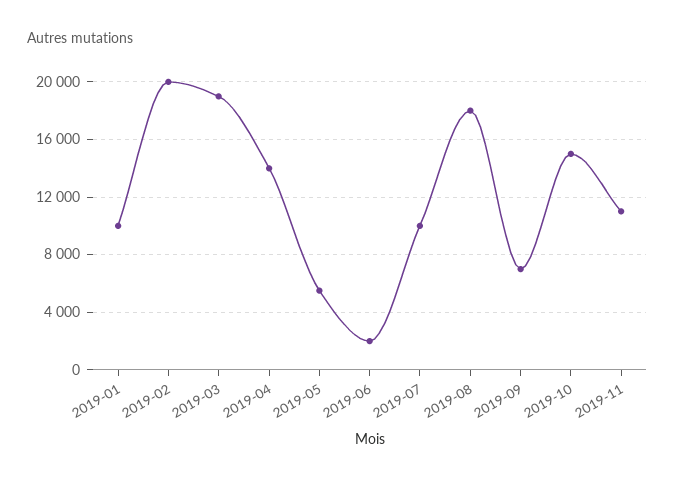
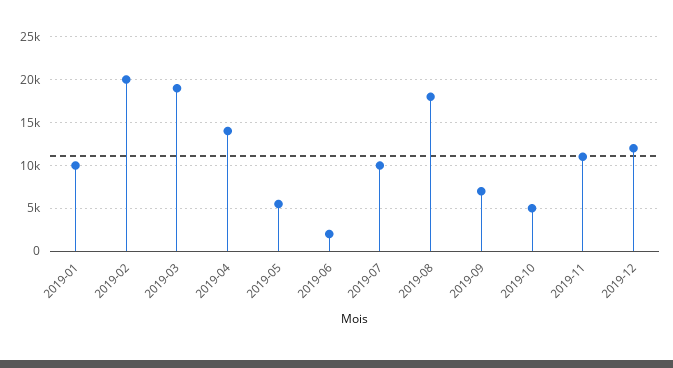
2019-10: 15000 -> 5000
2019-12: none -> 12000

